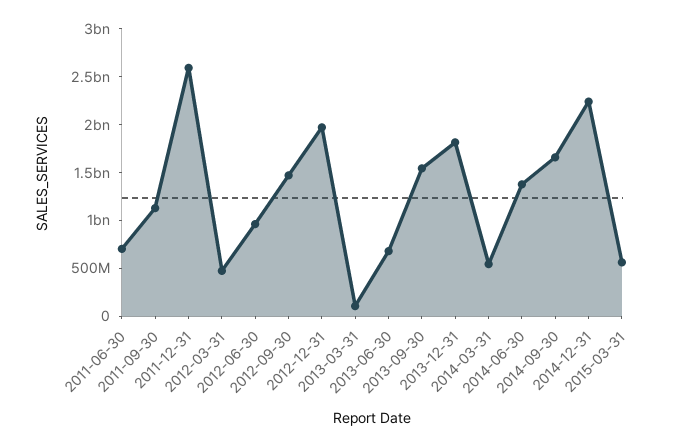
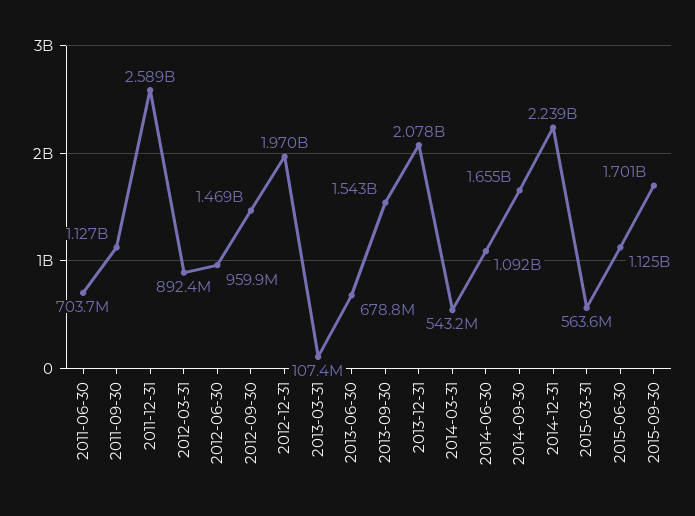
2012-03-31: 500000000 -> 892400000
2013-12-31: 1800000000 -> 2078000000
2014-06-30: 1400000000 -> 1092000000
2015-06-30: none -> 1125000000
2015-09-30: none -> 1701000000

